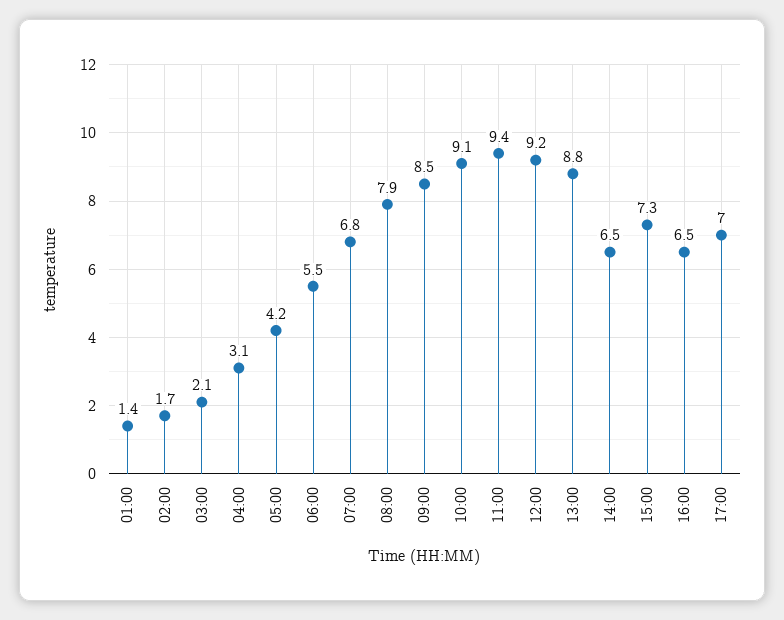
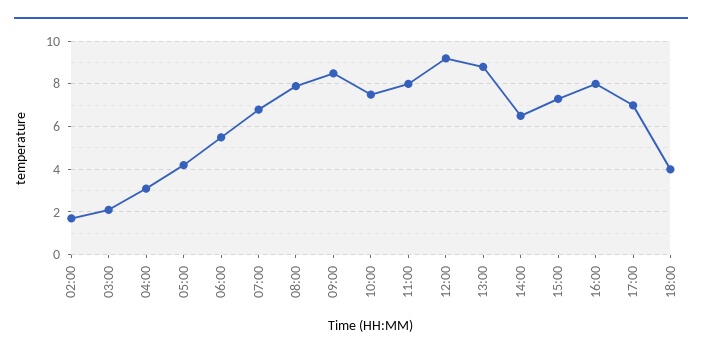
01:00: 1.4 -> none
10:00: 9.1 -> 7.5
11:00: 9.4 -> 8
16:00: 6.5 -> 8
18:00: none -> 4

